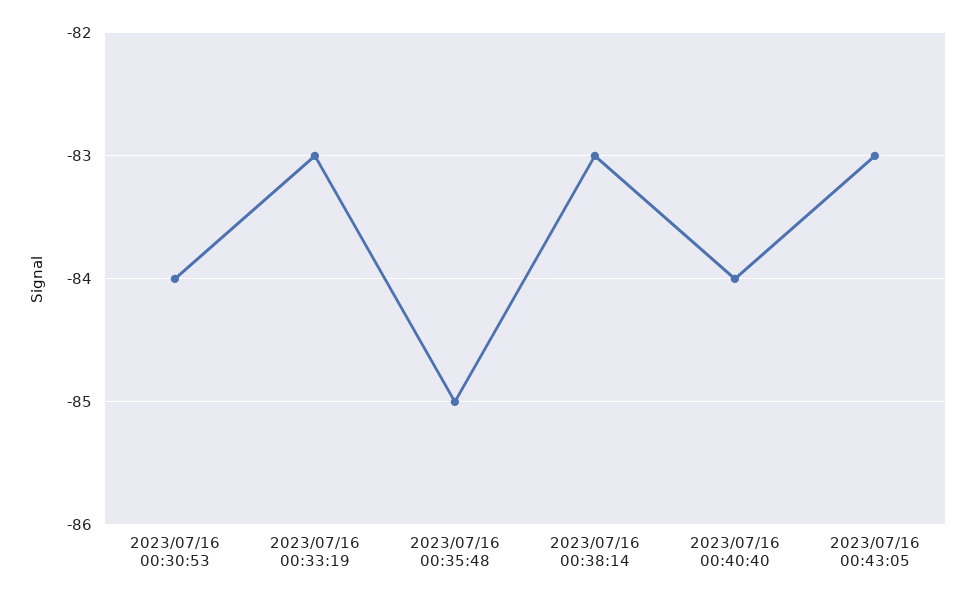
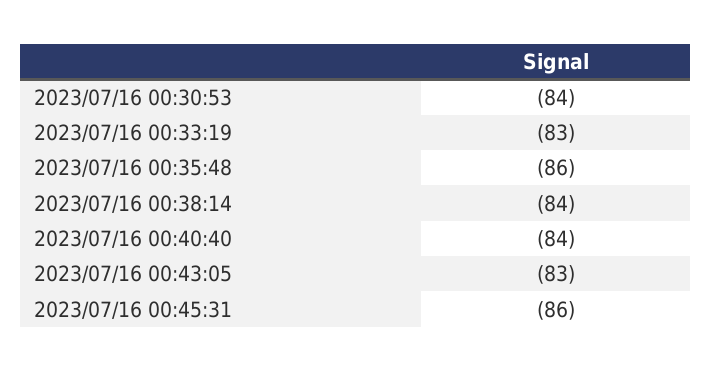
2023/07/16 00:35:48: -85 -> -86
2023/07/16 00:38:14: -83 -> -84
2023/07/16 00:45:31: none -> -86

